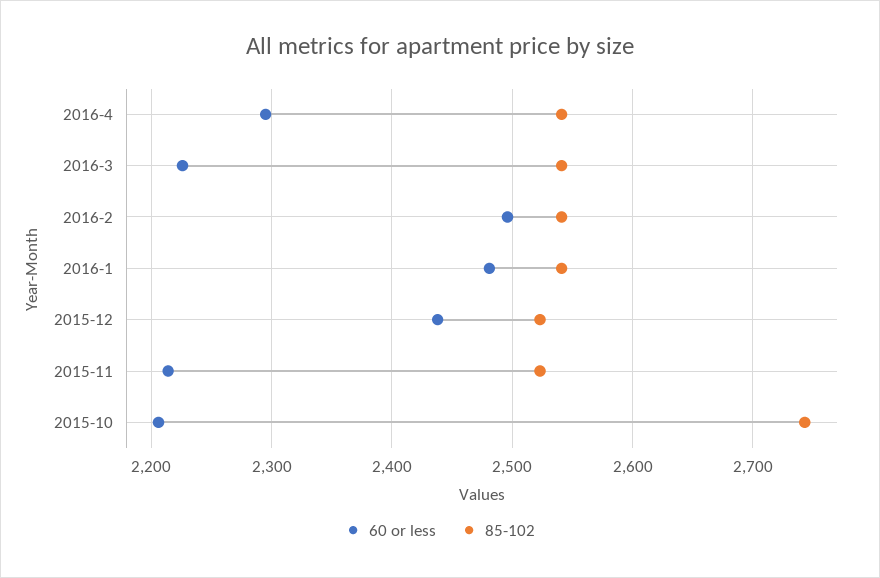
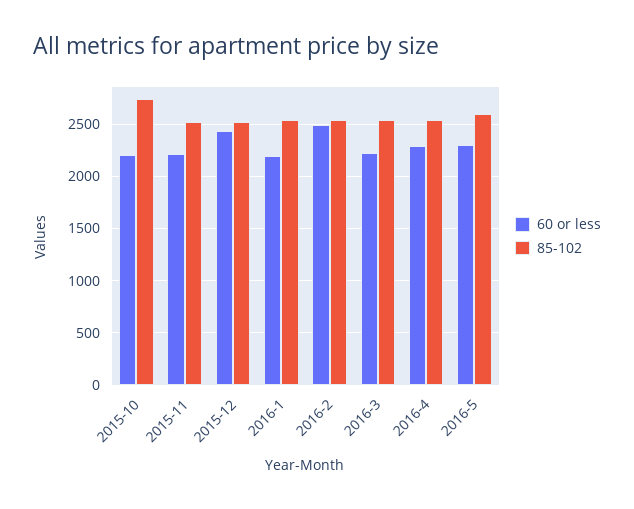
60 or less, 2016-1: 2480 -> 2200
60 or less, 2016-5: none -> 2300
85-102, 2016-5: none -> 2600

